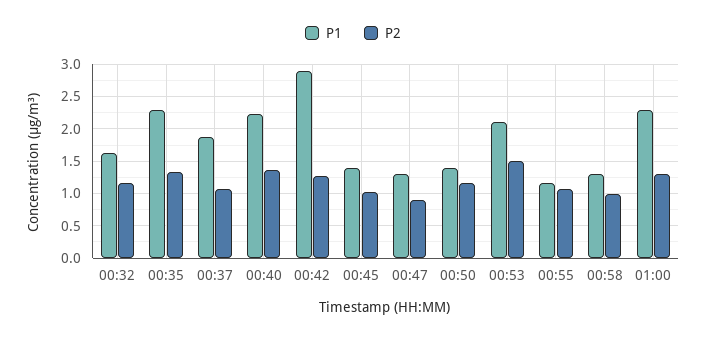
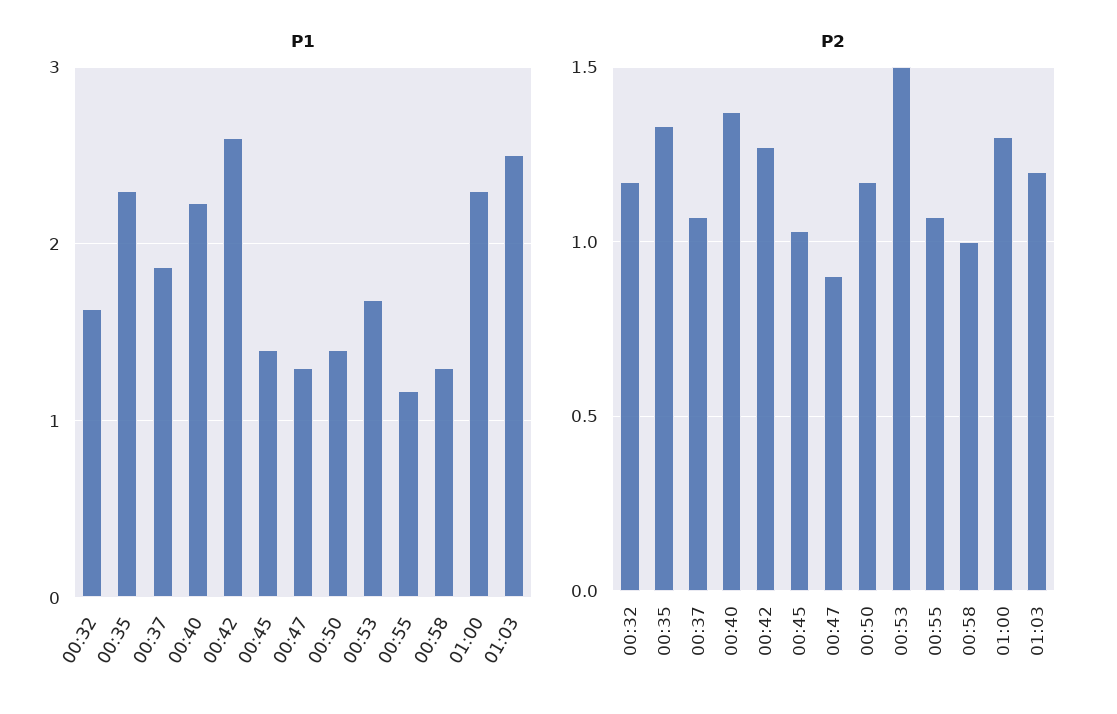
P1, 00:42: 2.9 -> 2.6
P1, 00:53: 2.1 -> 1.7
P1, 01:03: none -> 2.5
P2, 01:03: none -> 1.2

